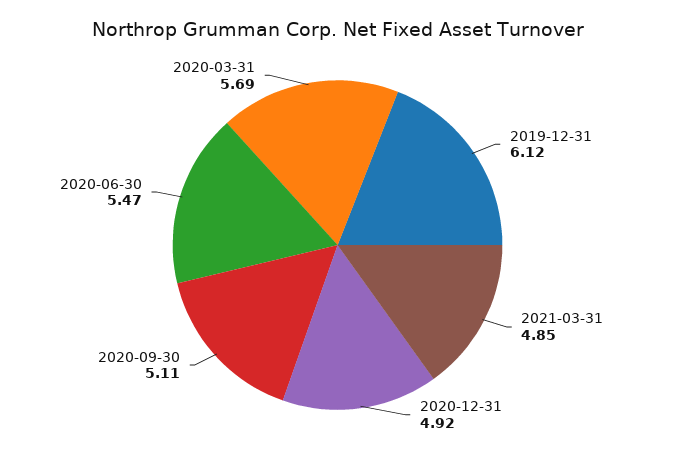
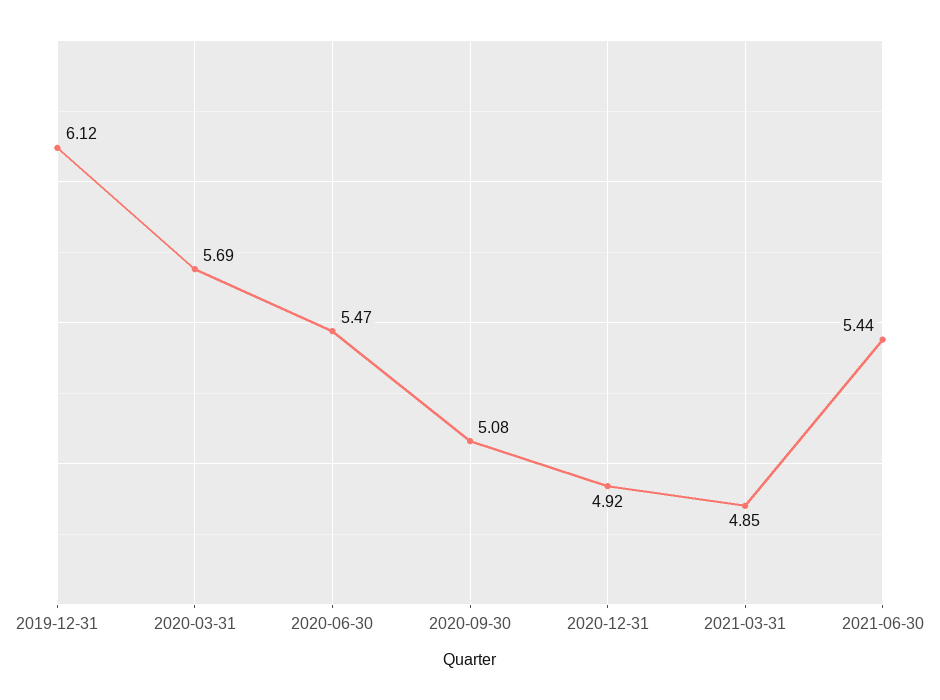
2020-09-30: 5.11 -> 5.08
2021-06-30: none -> 5.44

